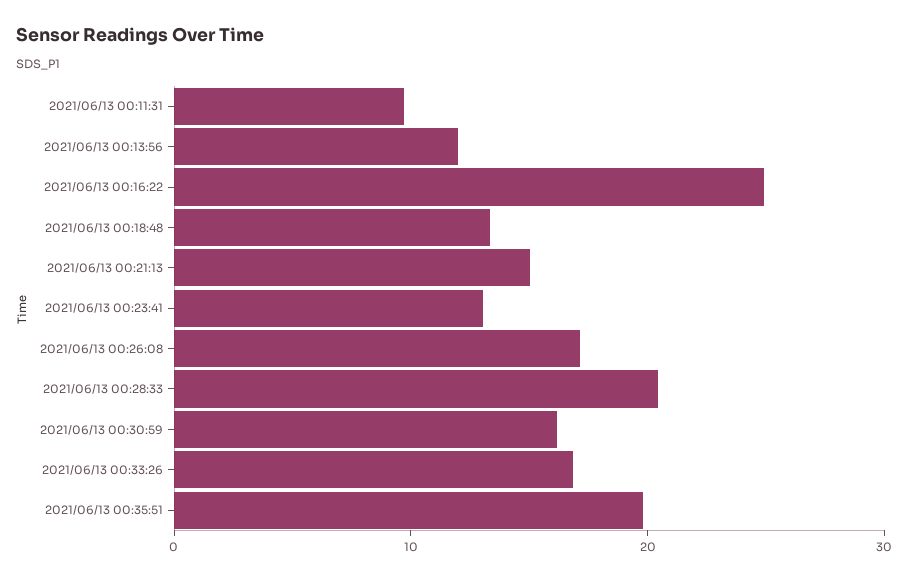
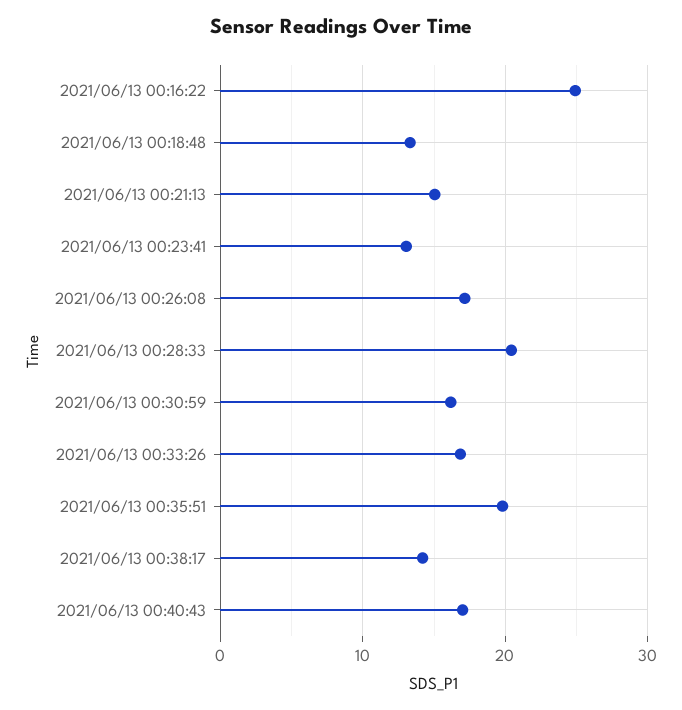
2021/06/13 00:11:31: 10 -> none
2021/06/13 00:13:56: 12 -> none
2021/06/13 00:38:17: none -> 14
2021/06/13 00:40:43: none -> 17

